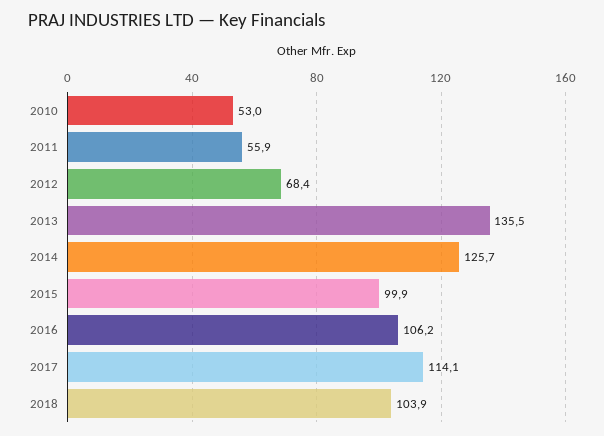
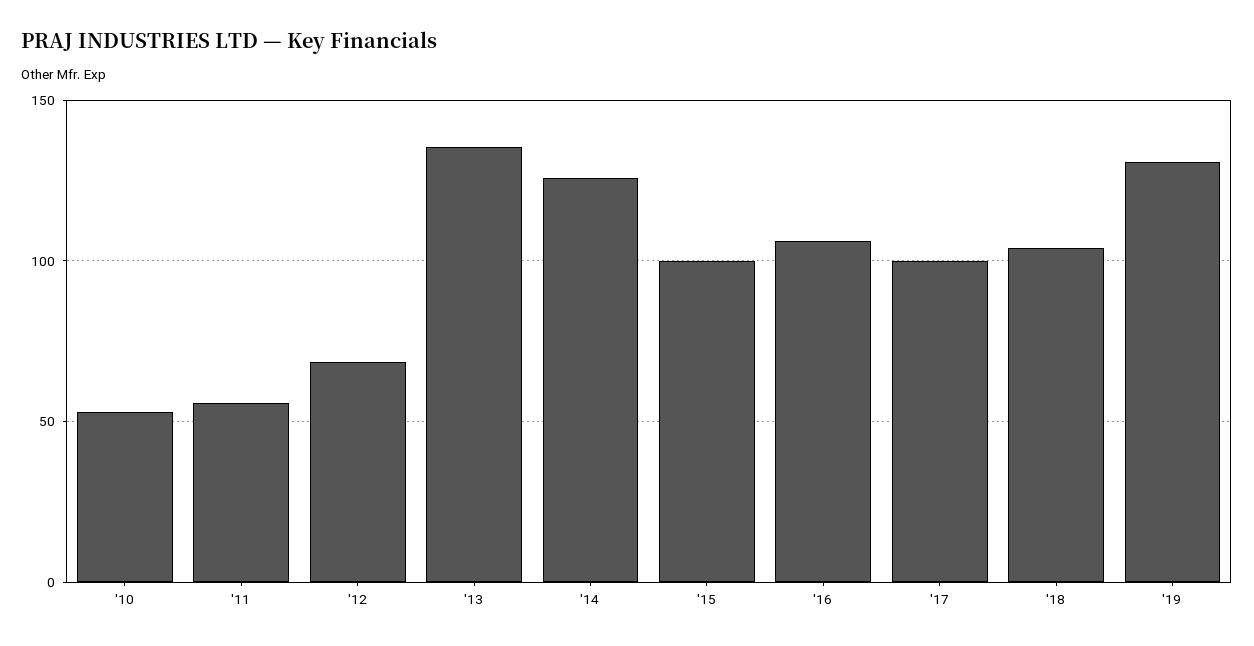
2017: 114.1 -> 100
'19: none -> 130

